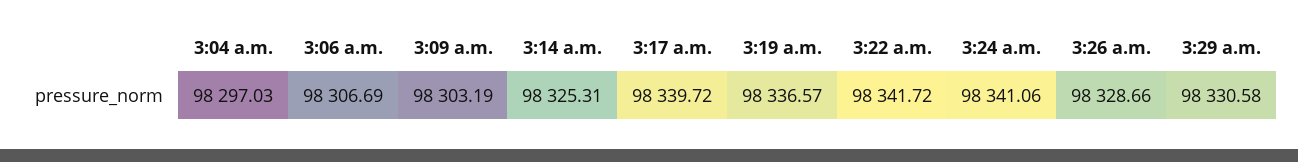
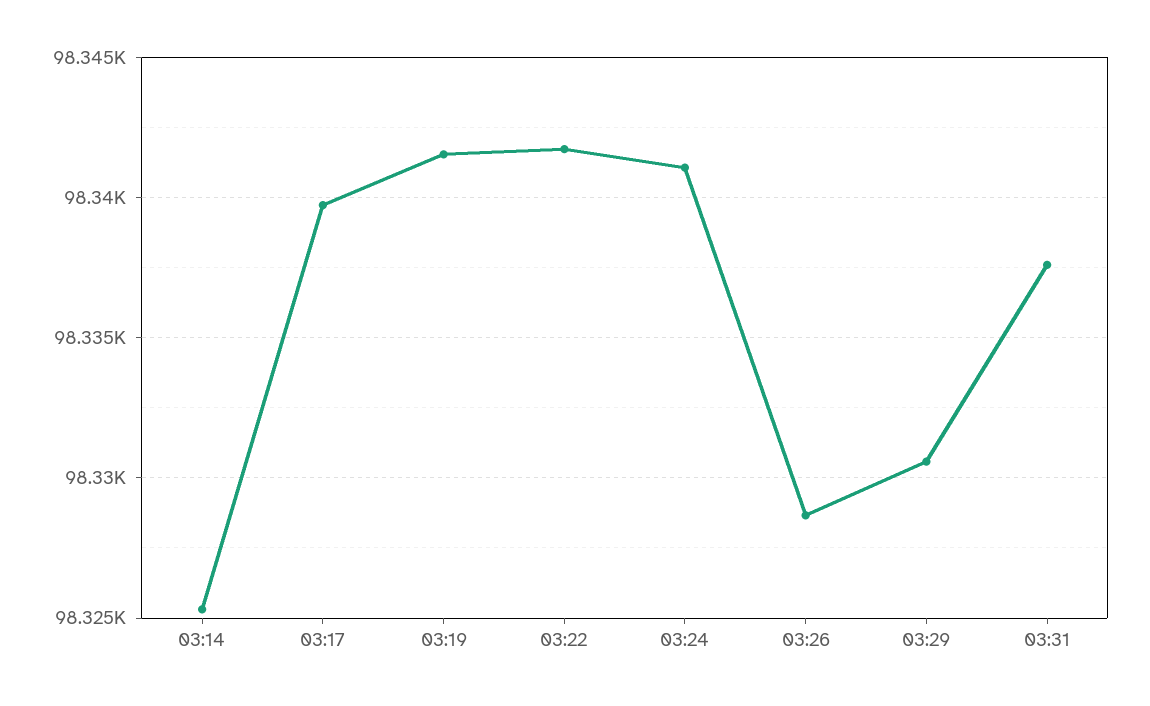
3:04 a.m.: 98297.03 -> none
3:06 a.m.: 98306.69 -> none
3:09 a.m.: 98303.19 -> none
3:19 a.m.: 98336.57 -> 98341.5
03:31: none -> 98337.5

